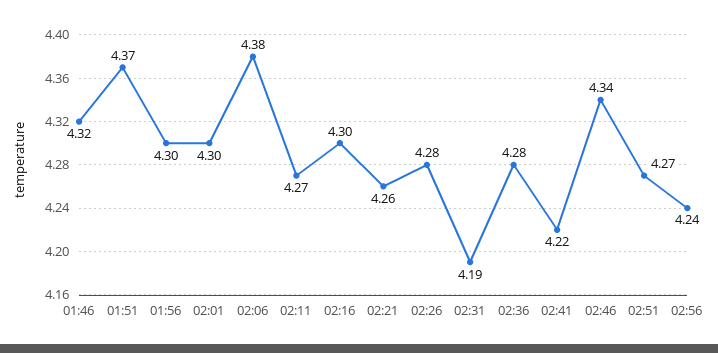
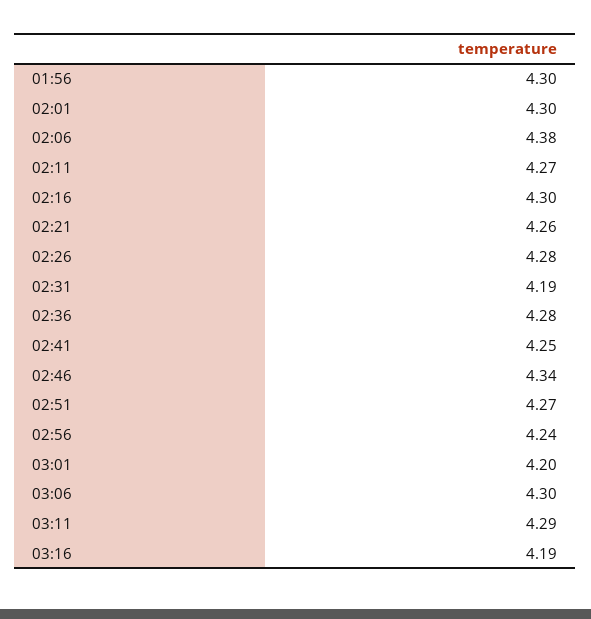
01:46: 4.32 -> none
01:51: 4.37 -> none
02:41: 4.22 -> 4.25
03:01: none -> 4.2
03:06: none -> 4.3
03:11: none -> 4.29
03:16: none -> 4.19

